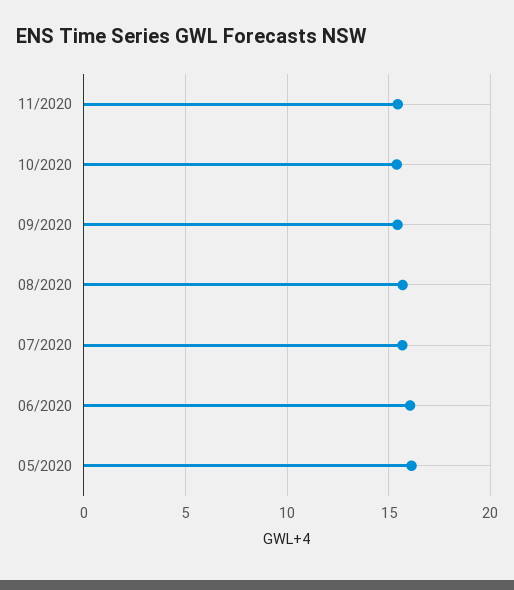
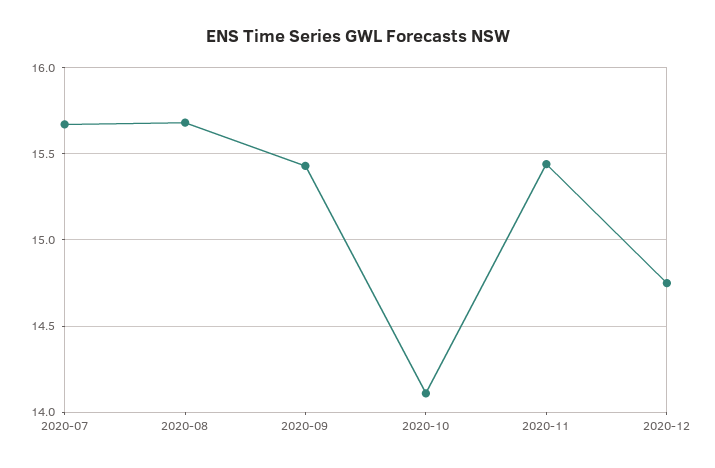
10/2020: 15.5 -> 14.1
06/2020: 16 -> none
05/2020: 16 -> none
2020-12: none -> 14.75

